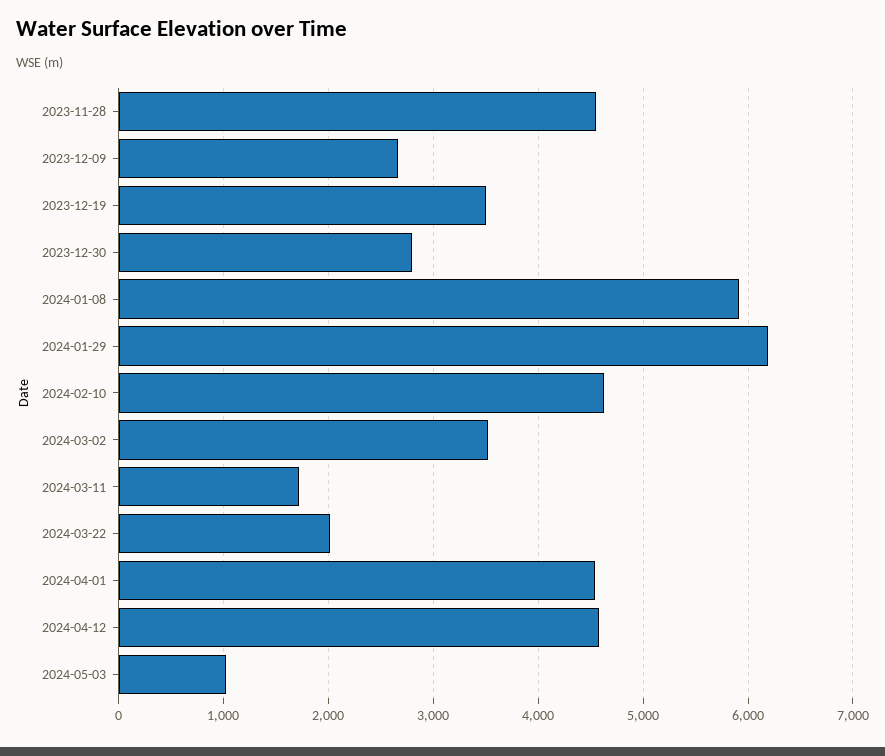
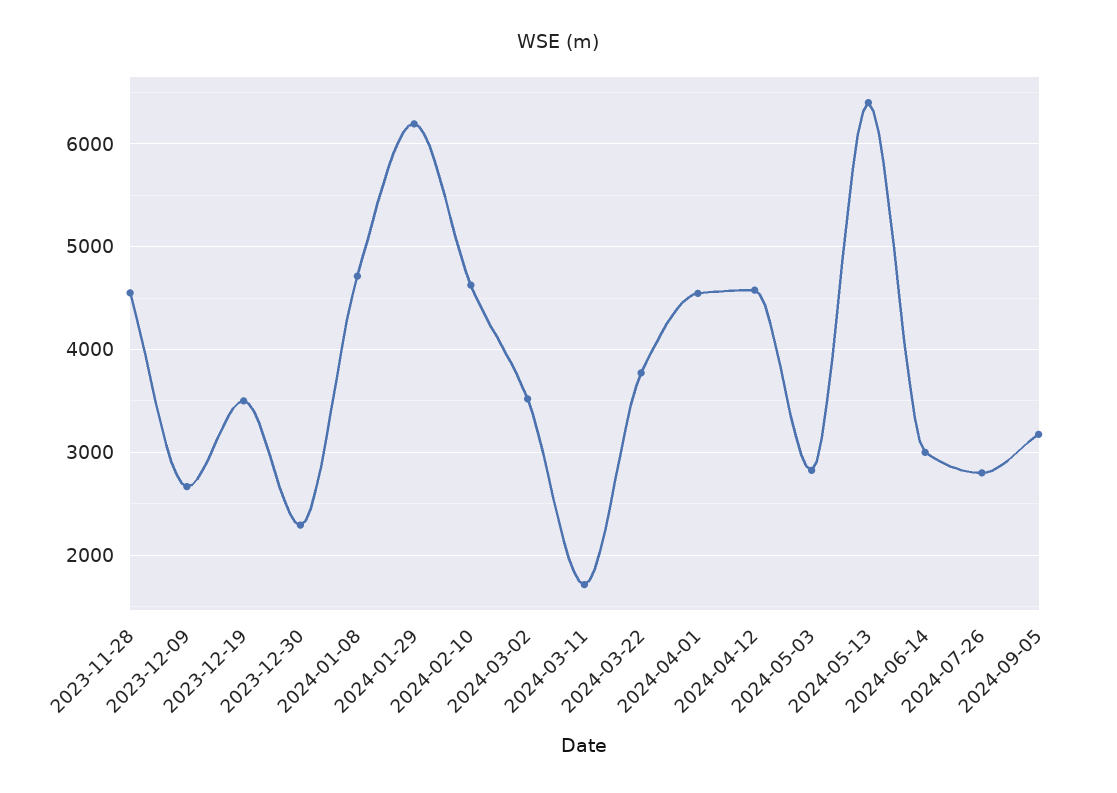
2023-12-30: 2800 -> 2300
2024-01-08: 5900 -> 4700
2024-03-22: 2000 -> 3800
2024-05-03: 1000 -> 2800
2024-05-13: none -> 6400
2024-06-14: none -> 3000
2024-07-26: none -> 2800
2024-09-05: none -> 3200

